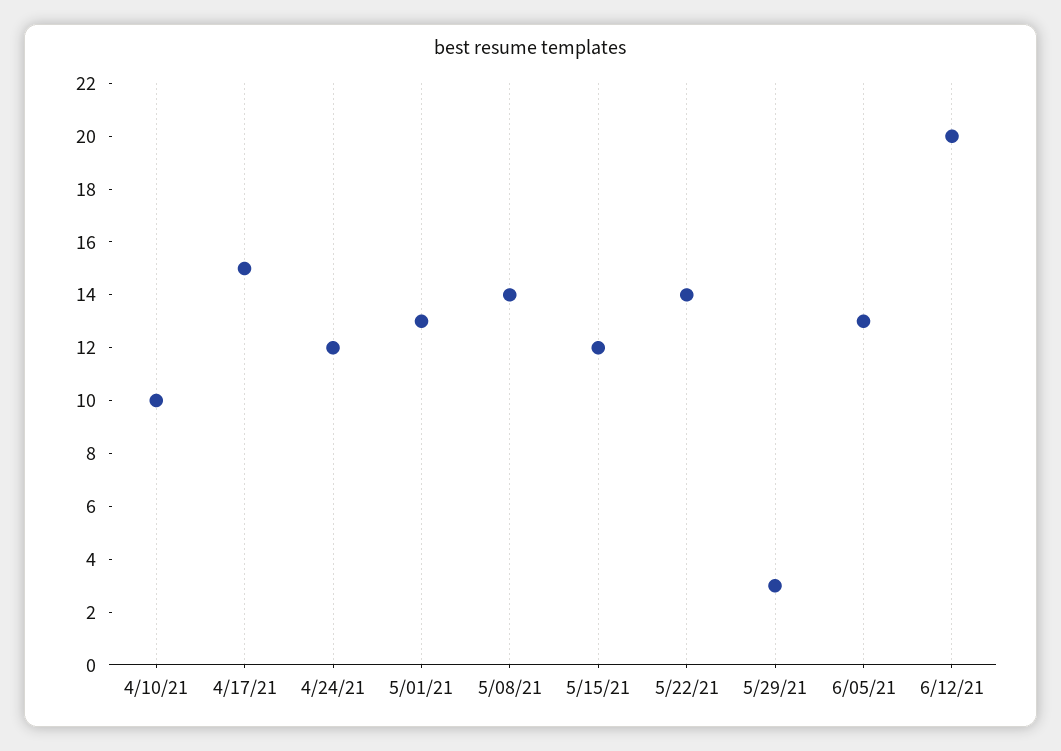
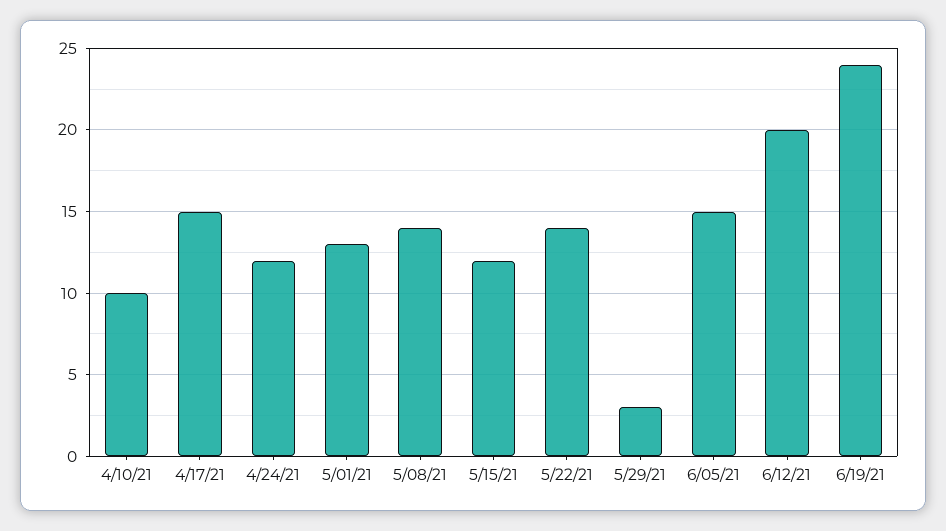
6/05/21: 13 -> 15
6/19/21: none -> 24

